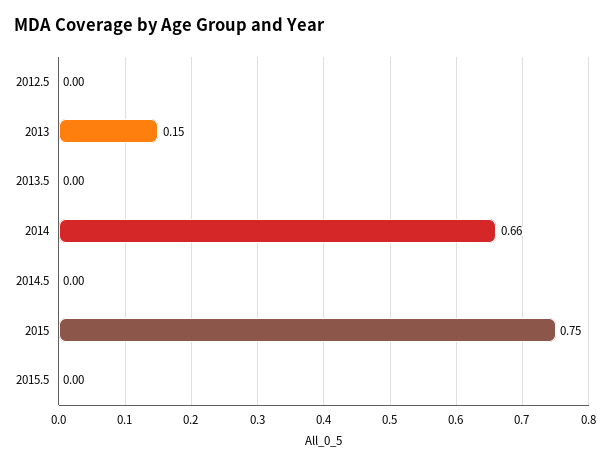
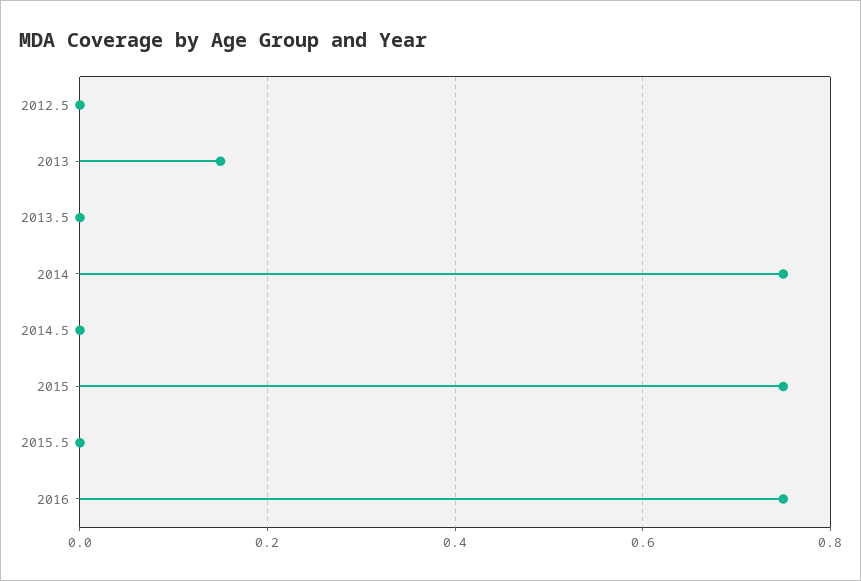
2014: 0.66 -> 0.75
2016: none -> 0.75

